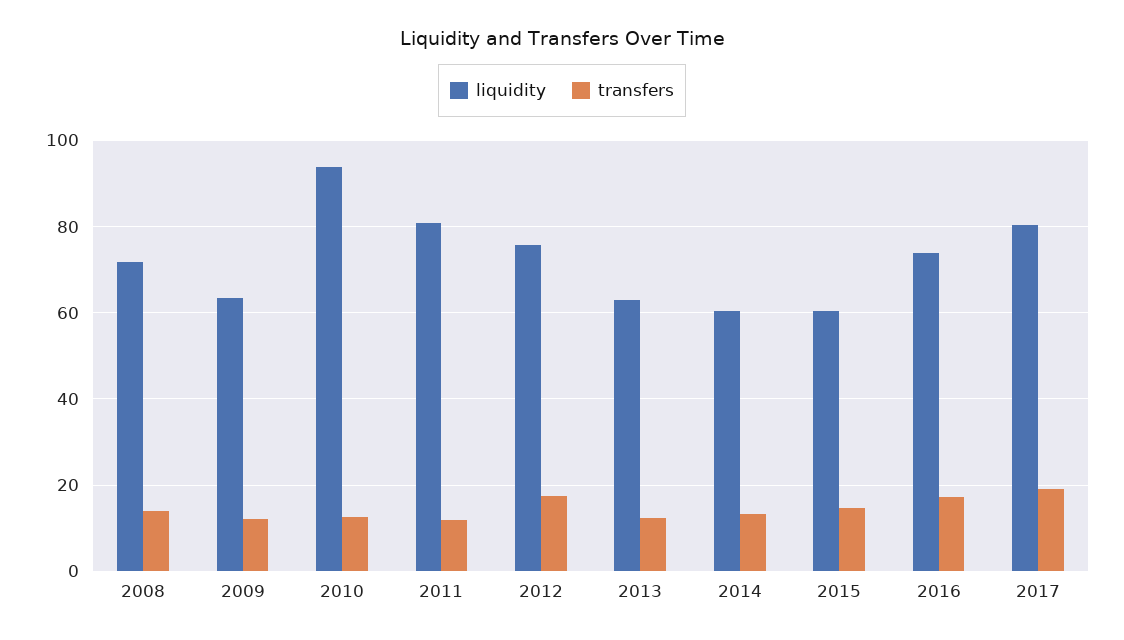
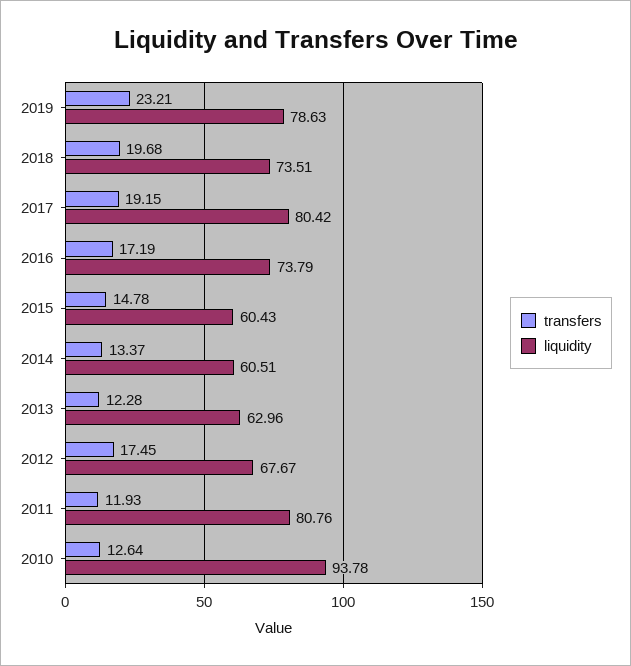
liquidity, 2008: 72 -> none
transfers, 2008: 14 -> none
liquidity, 2009: 64 -> none
transfers, 2009: 12 -> none
liquidity, 2012: 76 -> 67.67
transfers, 2019: none -> 23.21
liquidity, 2019: none -> 78.63
transfers, 2018: none -> 19.68
liquidity, 2018: none -> 73.51

